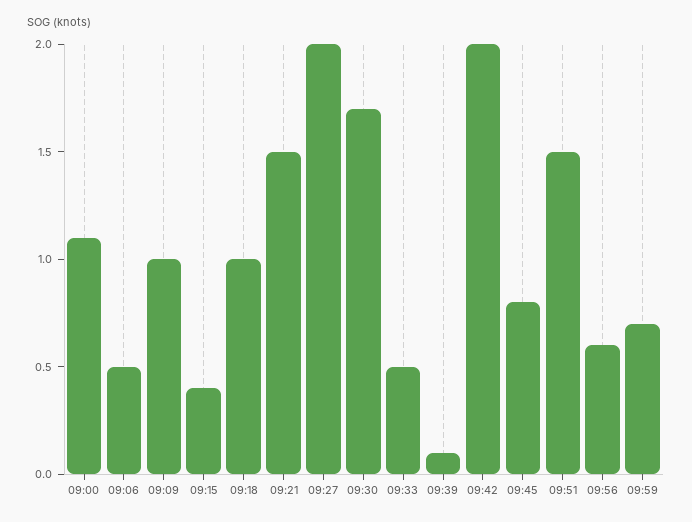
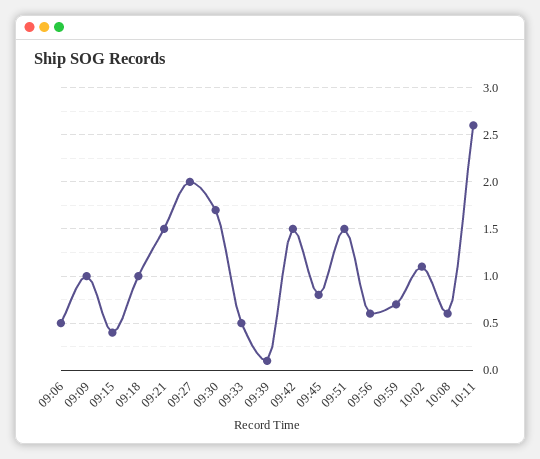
09:00: 1.1 -> none
09:42: 2 -> 1.5
10:02: none -> 1.1
10:08: none -> 0.6
10:11: none -> 2.6

